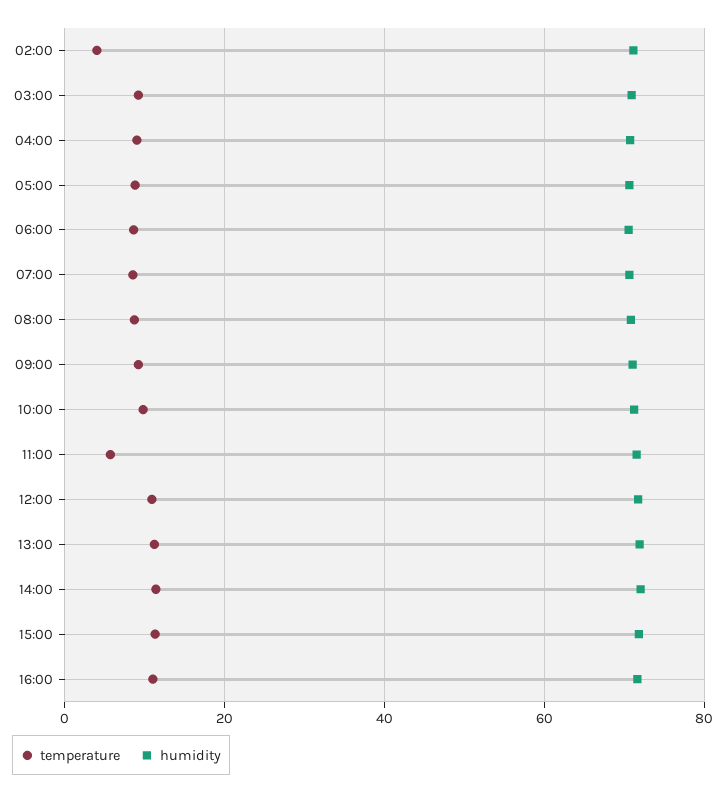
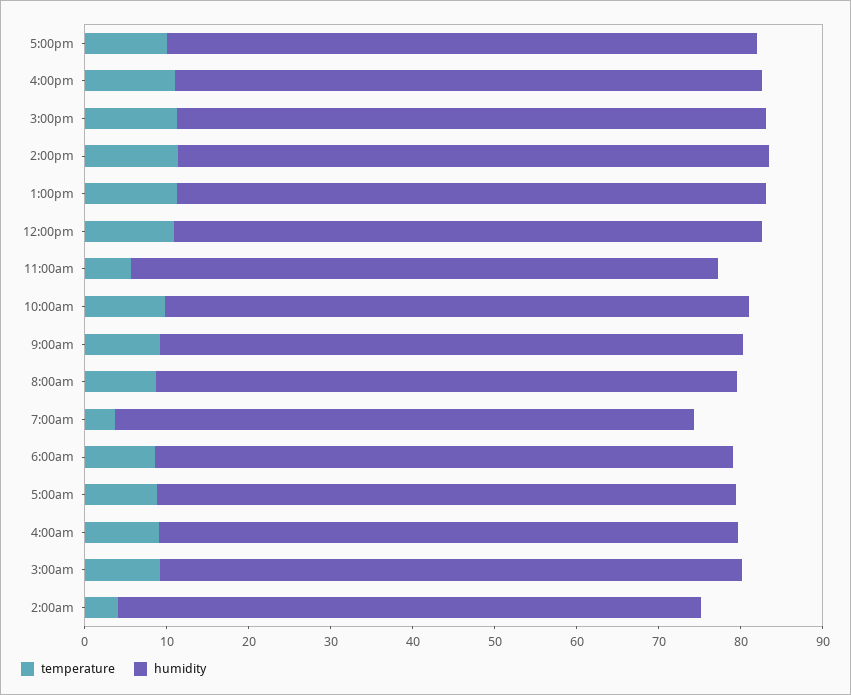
temperature, 07:00: 8 -> 4
temperature, 5:00pm: none -> 10
humidity, 5:00pm: none -> 72

